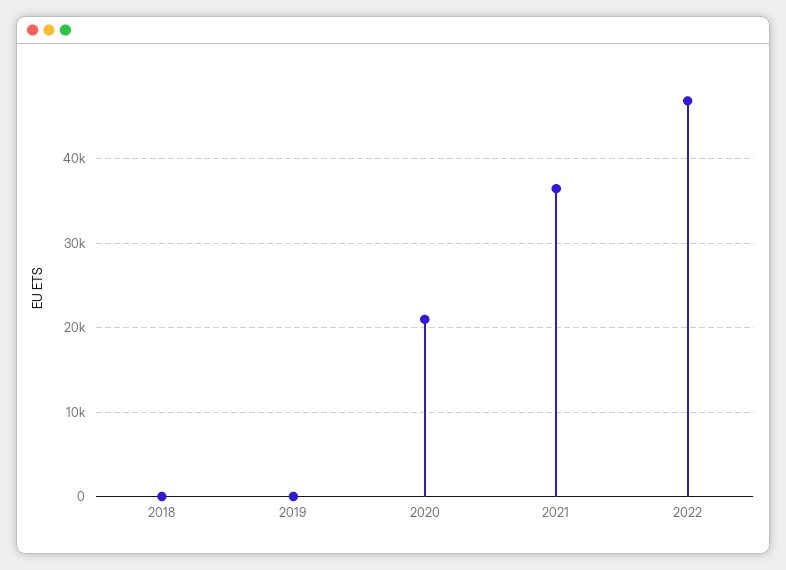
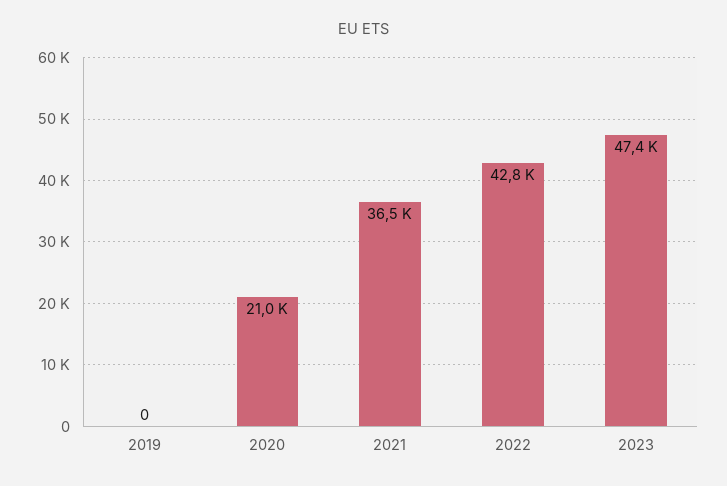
2018: 0 -> none
2022: 47000 -> 42800
2023: none -> 47400

